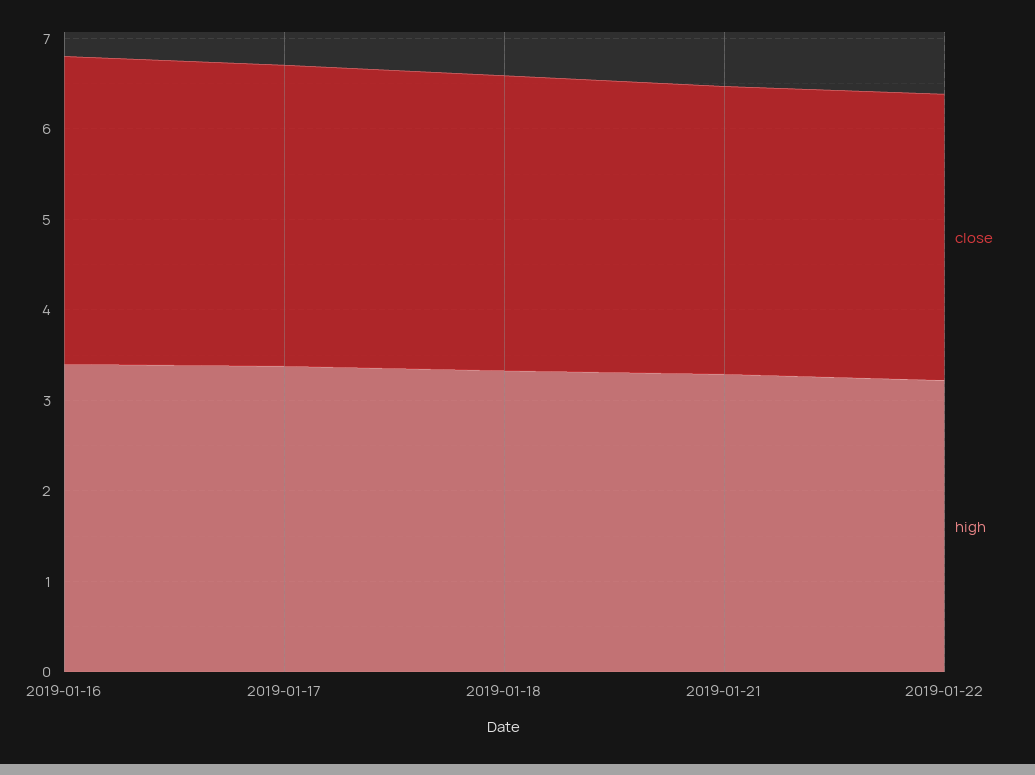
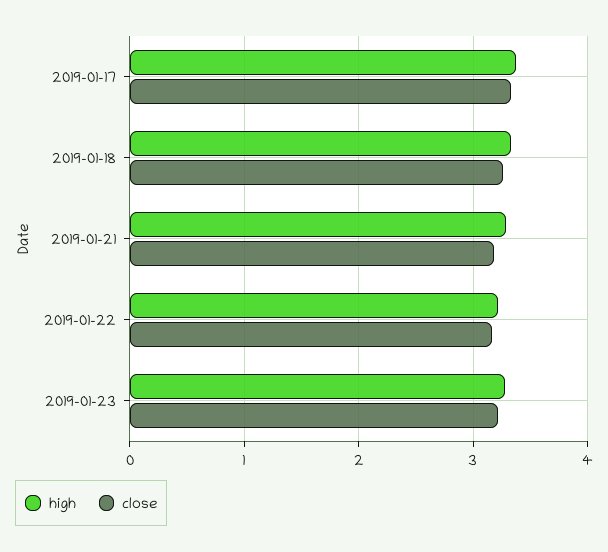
close, 2019-01-16: 3.4 -> none
high, 2019-01-16: 3.4 -> none
high, 2019-01-23: none -> 3.3
close, 2019-01-23: none -> 3.2

